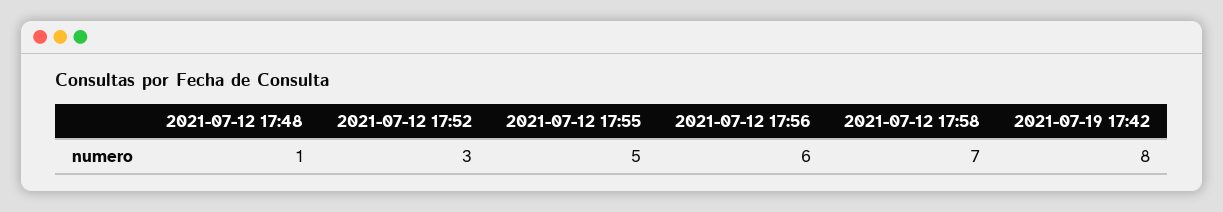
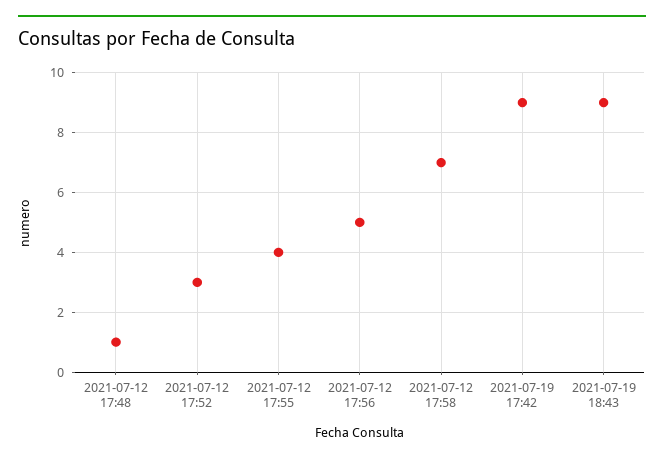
2021-07-12 17:55: 5 -> 4
2021-07-12 17:56: 6 -> 5
2021-07-19 17:42: 8 -> 9
2021-07-19 18:43: none -> 9

